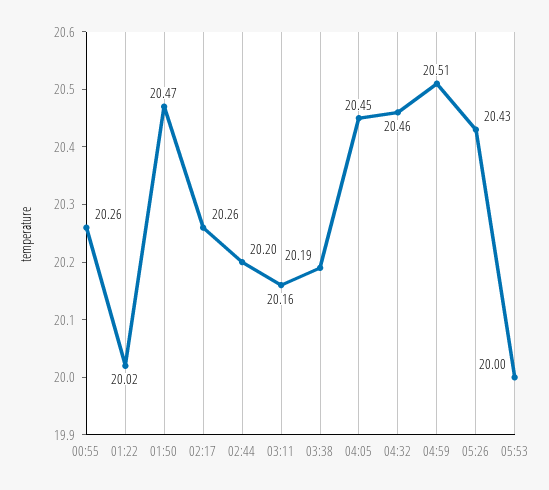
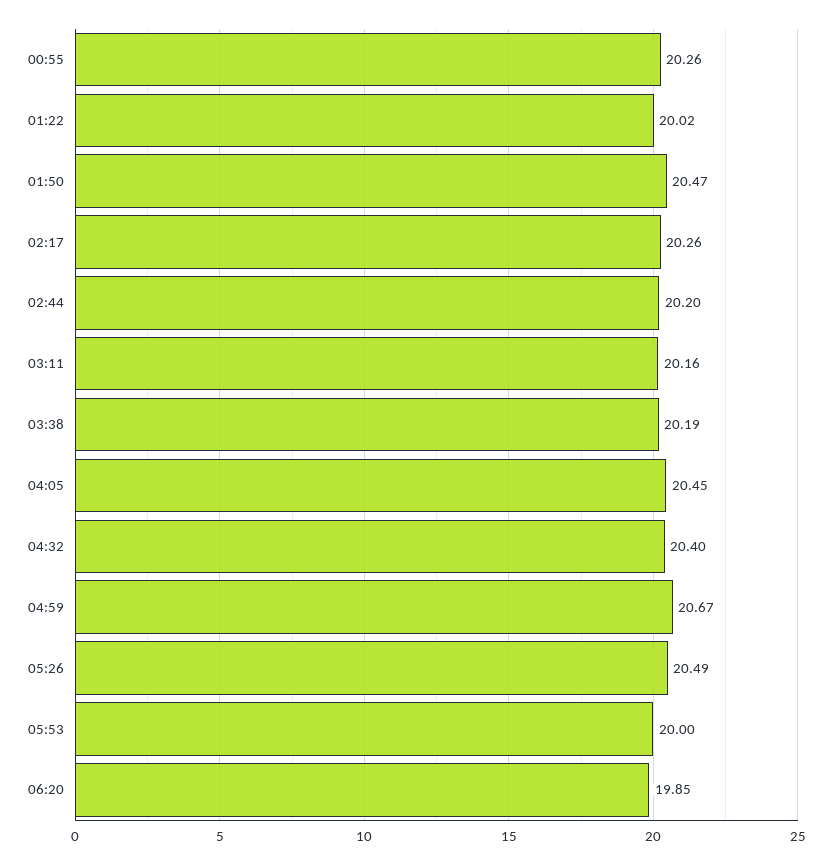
04:32: 20.46 -> 20.4
04:59: 20.51 -> 20.67
05:26: 20.43 -> 20.49
06:20: none -> 19.85

